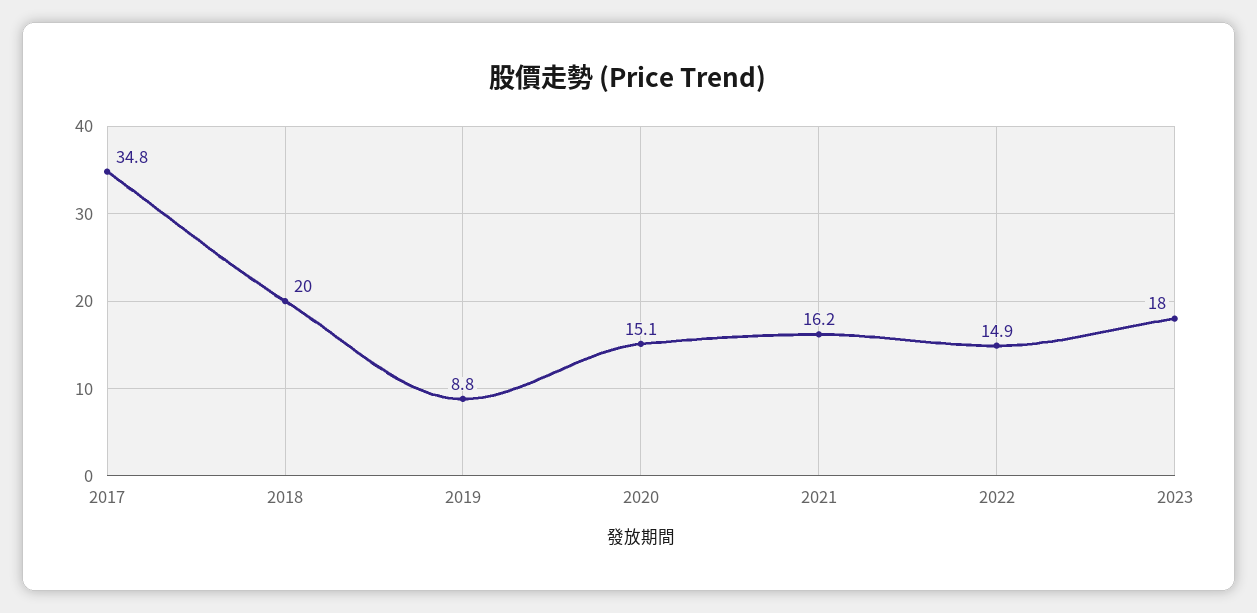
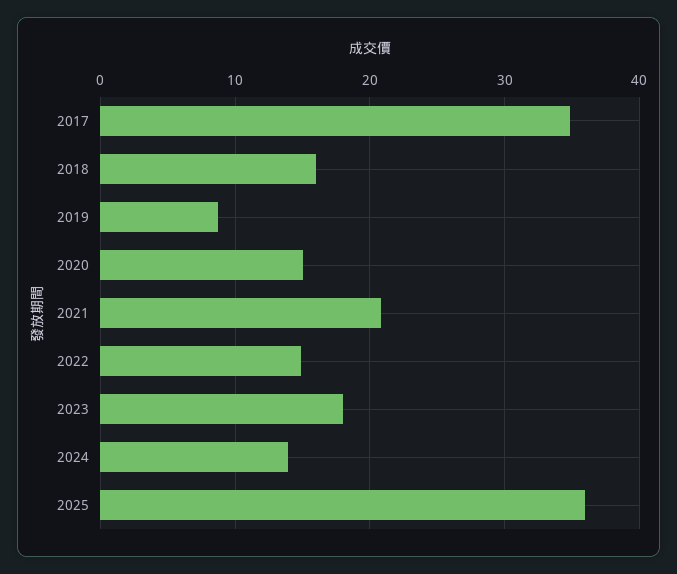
2018: 20 -> 16
2021: 16.2 -> 21
2024: none -> 14
2025: none -> 36

